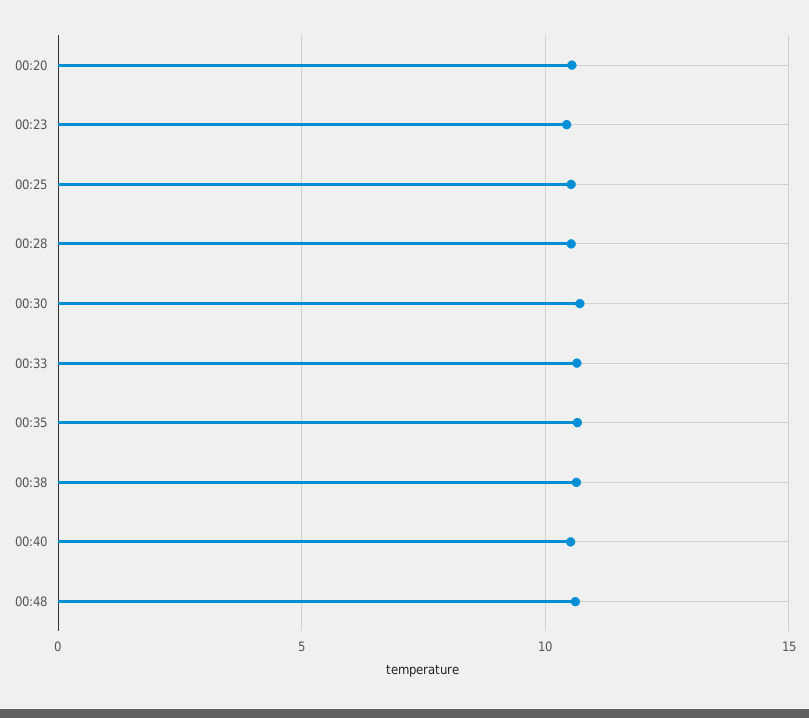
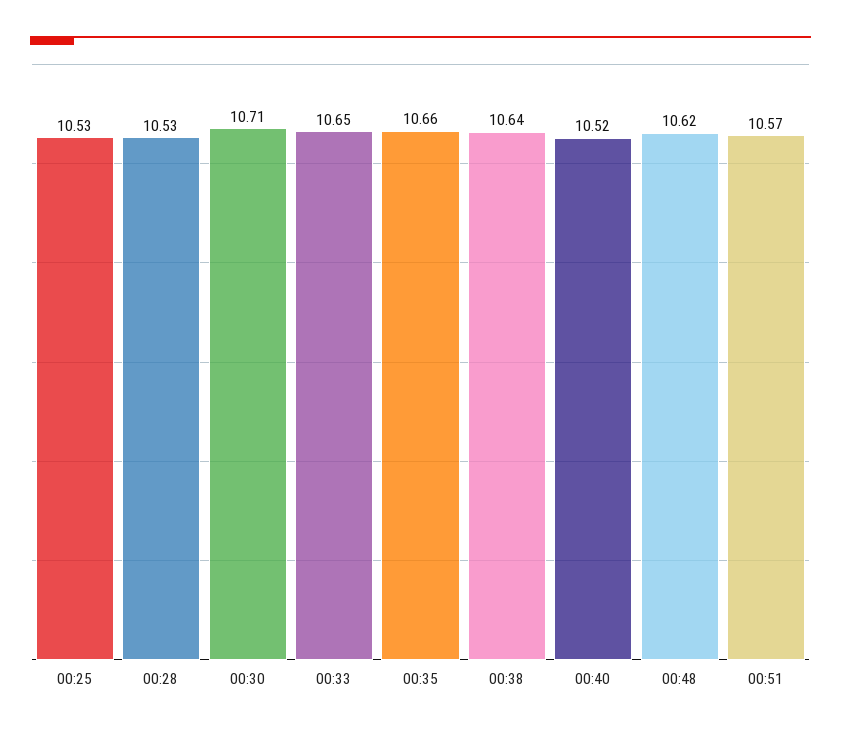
00:20: 10.5 -> none
00:23: 10.5 -> none
00:51: none -> 10.57

